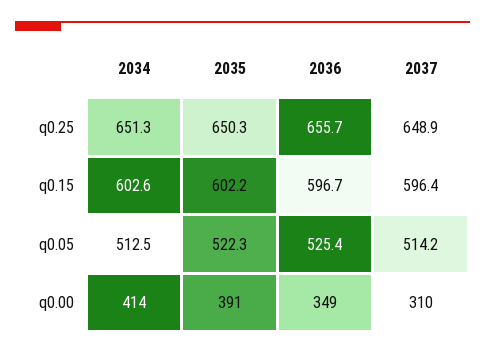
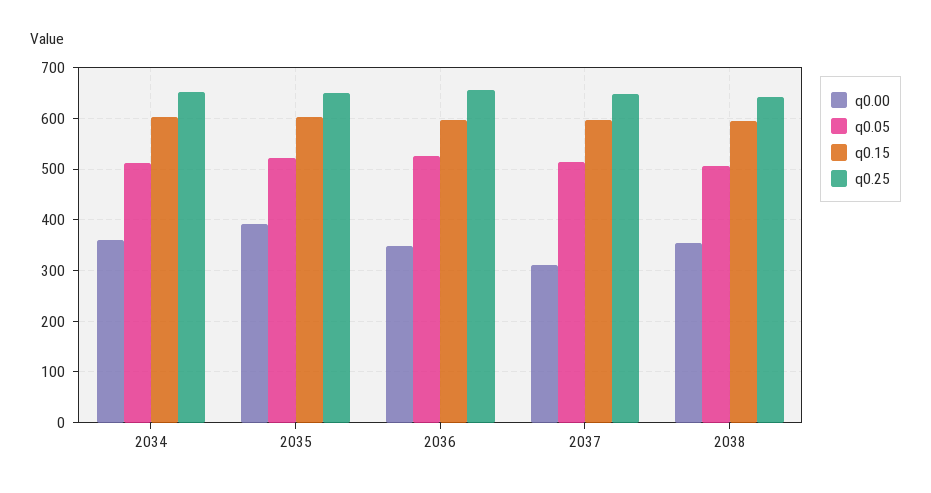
q0.00, 2034: 414 -> 360
q0.00, 2038: none -> 360
q0.05, 2038: none -> 500
q0.15, 2038: none -> 600
q0.25, 2038: none -> 640

